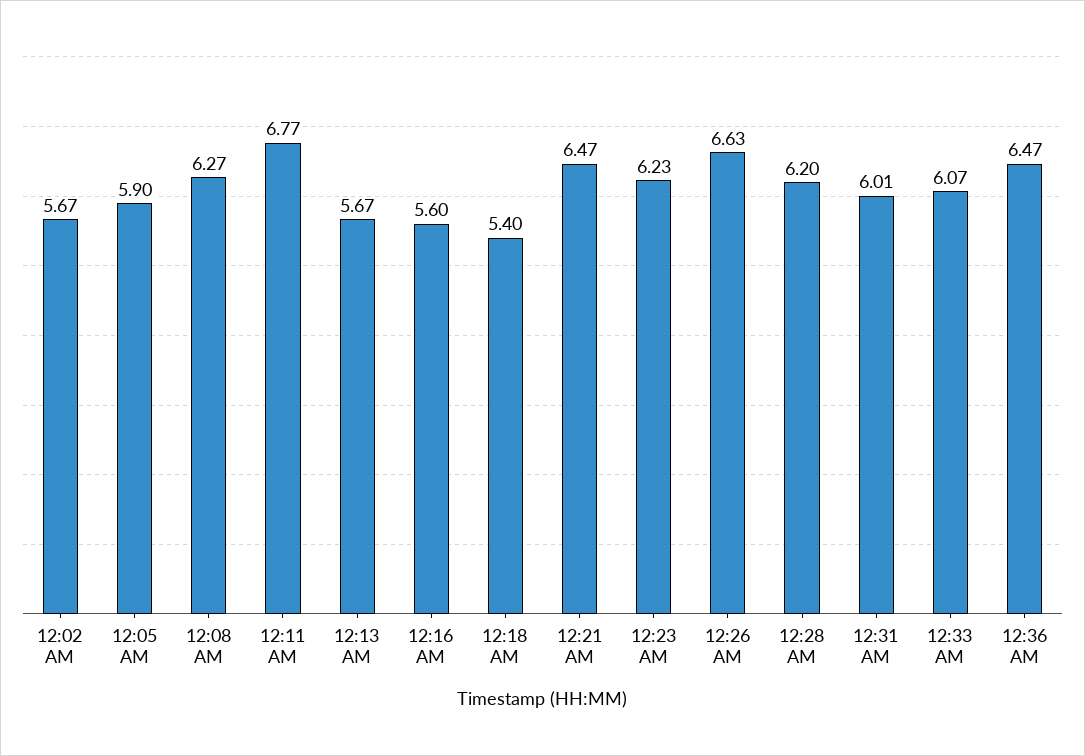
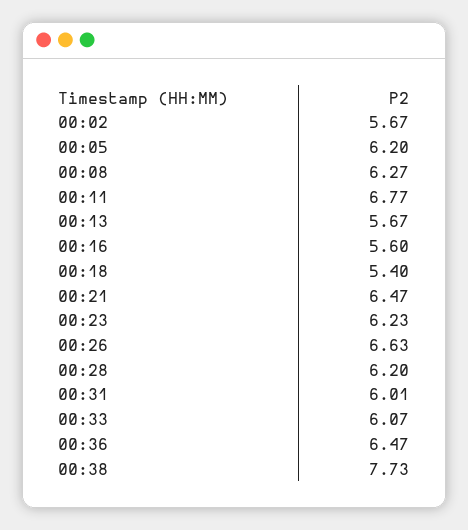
12:05 AM: 5.9 -> 6.2
00:38: none -> 7.73

